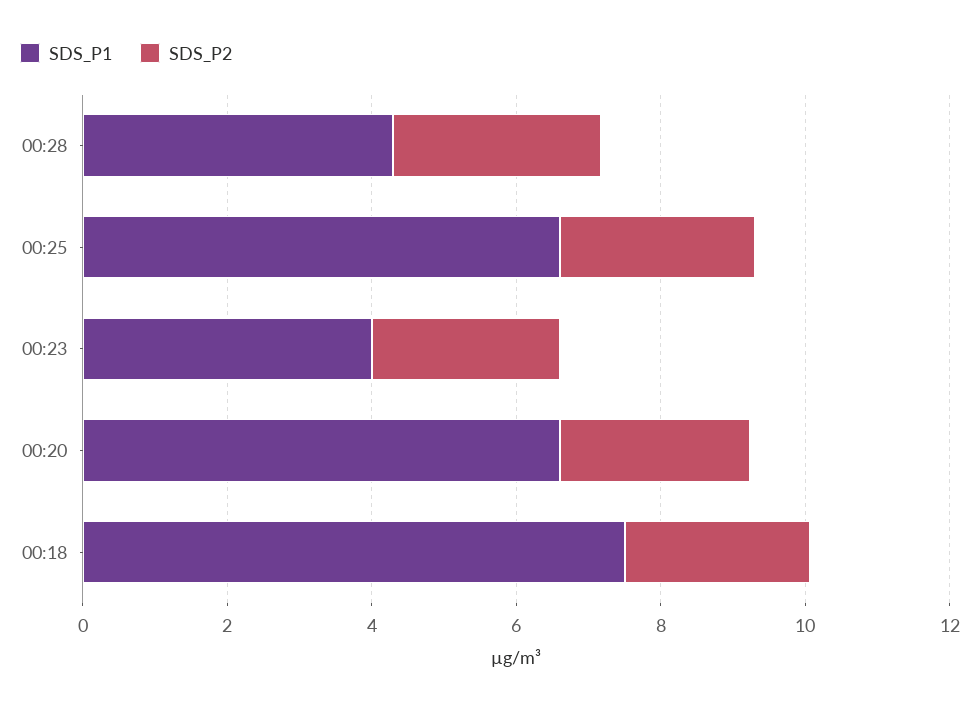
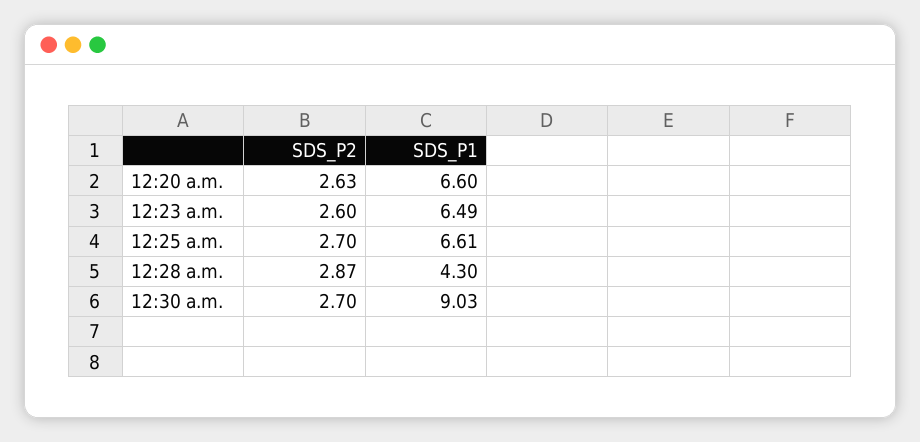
SDS_P1, 00:23: 4 -> 6.49
SDS_P1, 00:18: 7.5 -> none
SDS_P2, 00:18: 2.5 -> none
SDS_P2, 12:30 a.m.: none -> 2.7
SDS_P1, 12:30 a.m.: none -> 9.03

